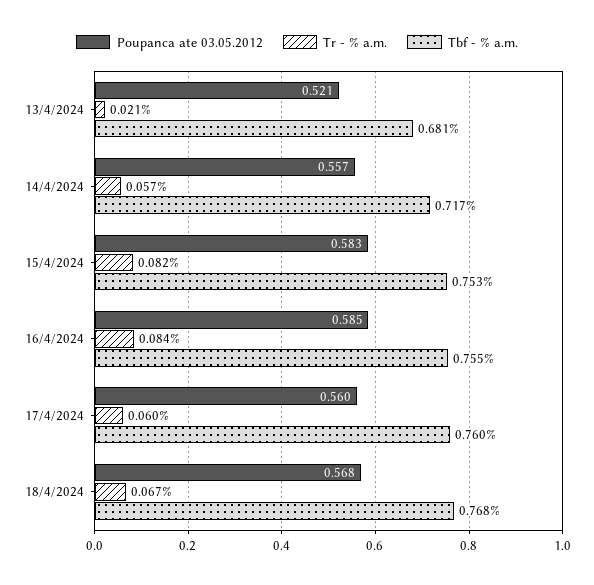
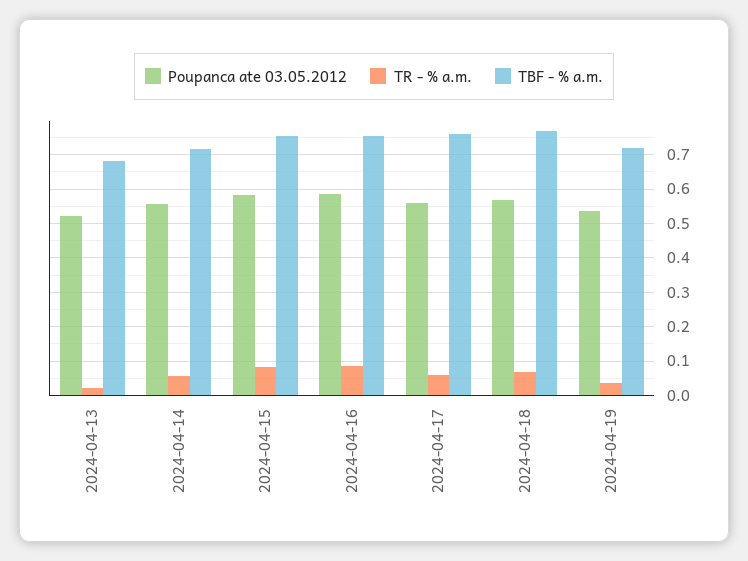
Poupanca ate 03.05.2012, 2024-04-19: none -> 0.54
Tr - % a.m., 2024-04-19: none -> 0.04
Tbf - % a.m., 2024-04-19: none -> 0.72

